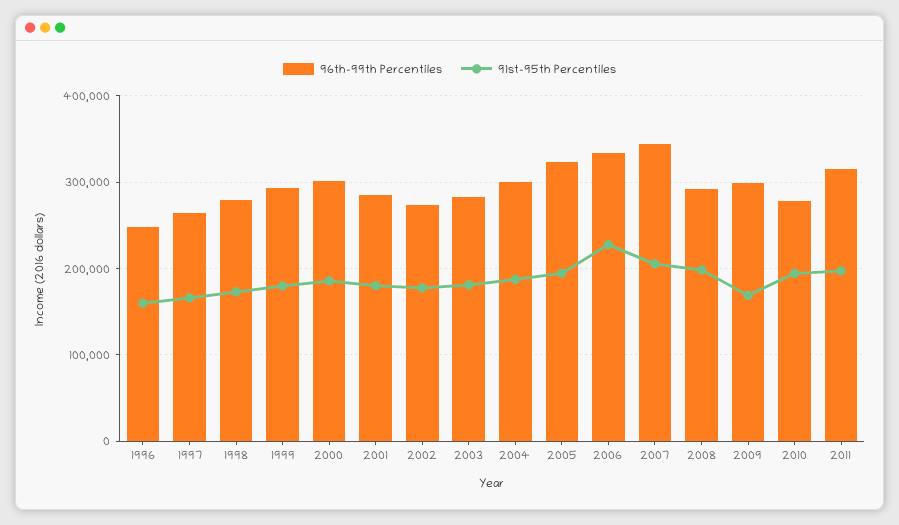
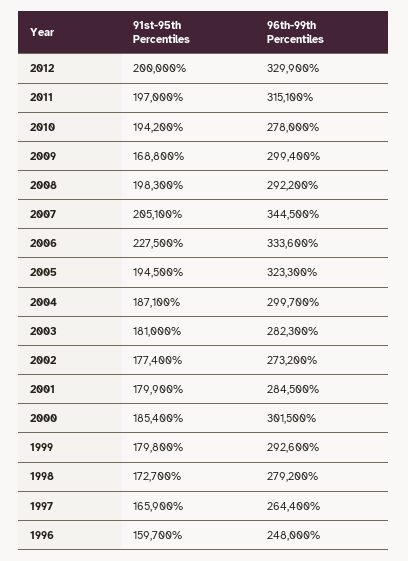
91st-95th Percentiles, 2012: none -> 200000
96th-99th Percentiles, 2012: none -> 329900

